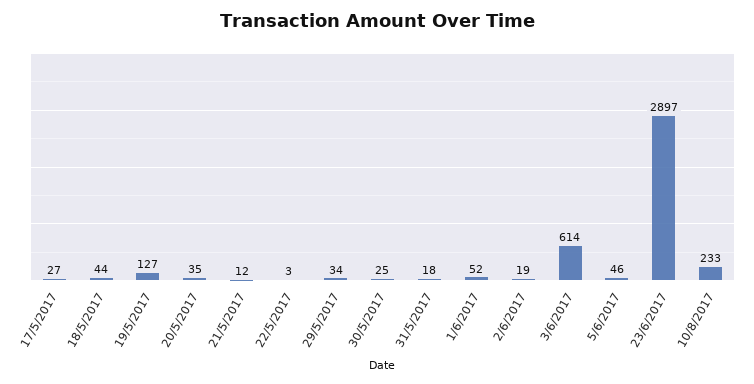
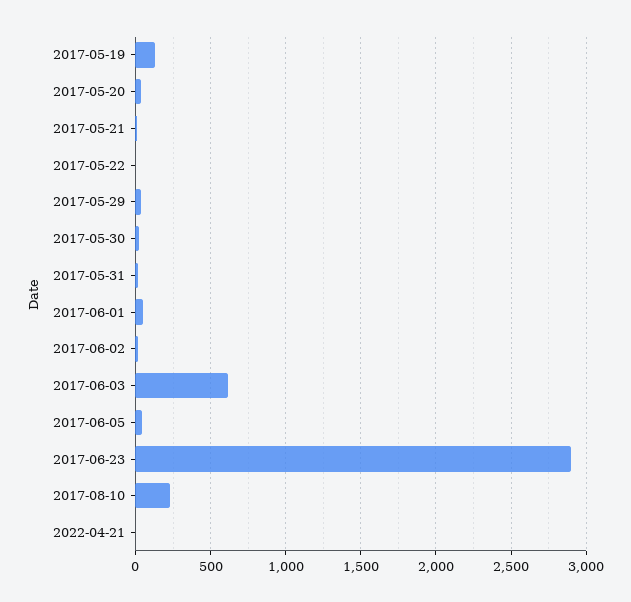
17/5/2017: 27 -> none
18/5/2017: 44 -> none
2022-04-21: none -> 0

